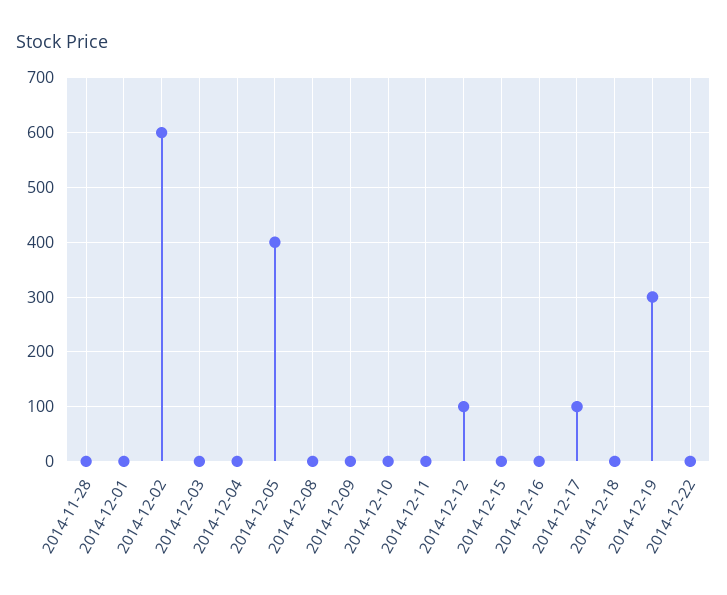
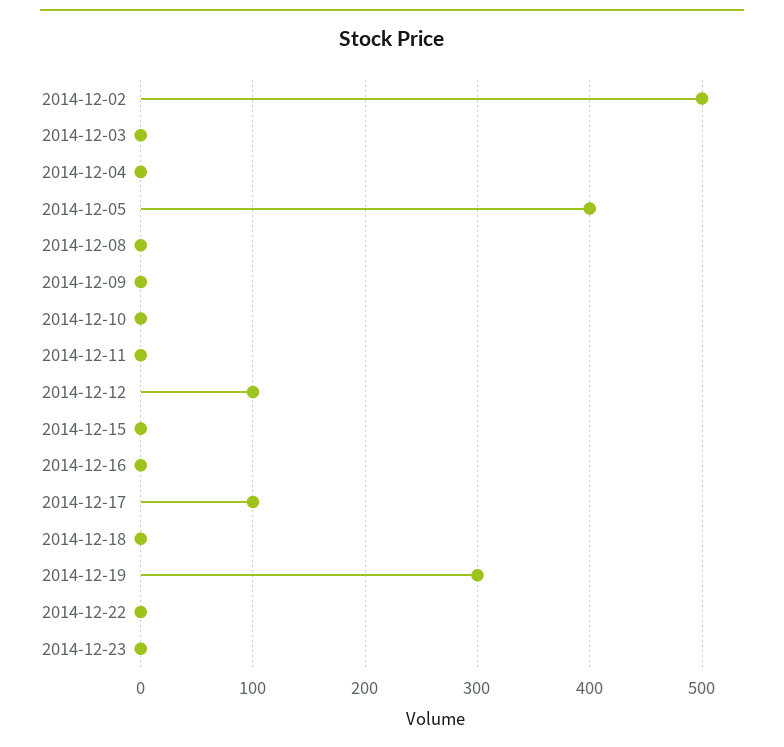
2014-11-28: 0 -> none
2014-12-01: 0 -> none
2014-12-02: 600 -> 500
2014-12-23: none -> 0

